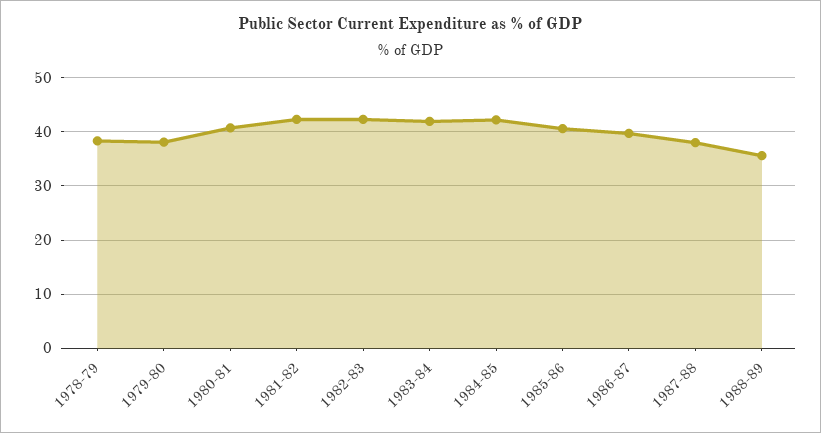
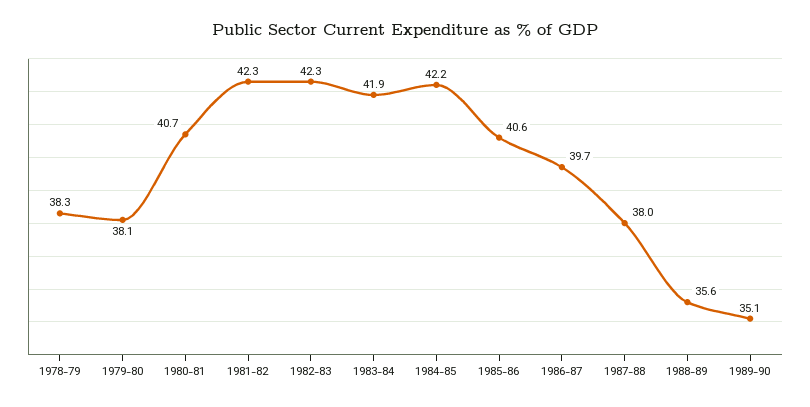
1989-90: none -> 35.1

